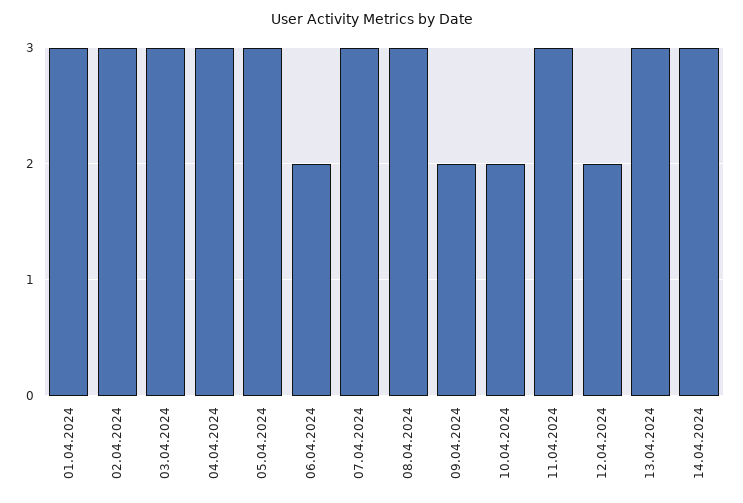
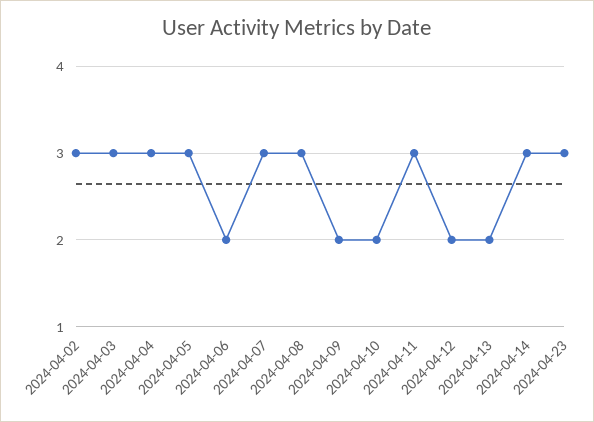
01.04.2024: 3 -> none
13.04.2024: 3 -> 2
2024-04-23: none -> 3

